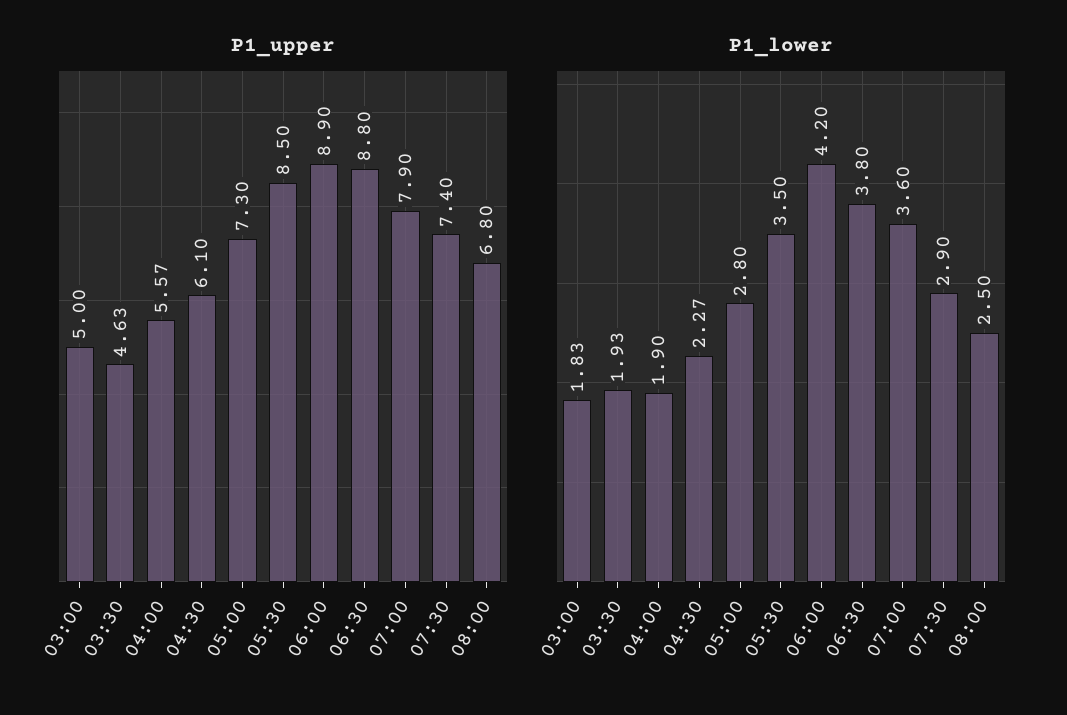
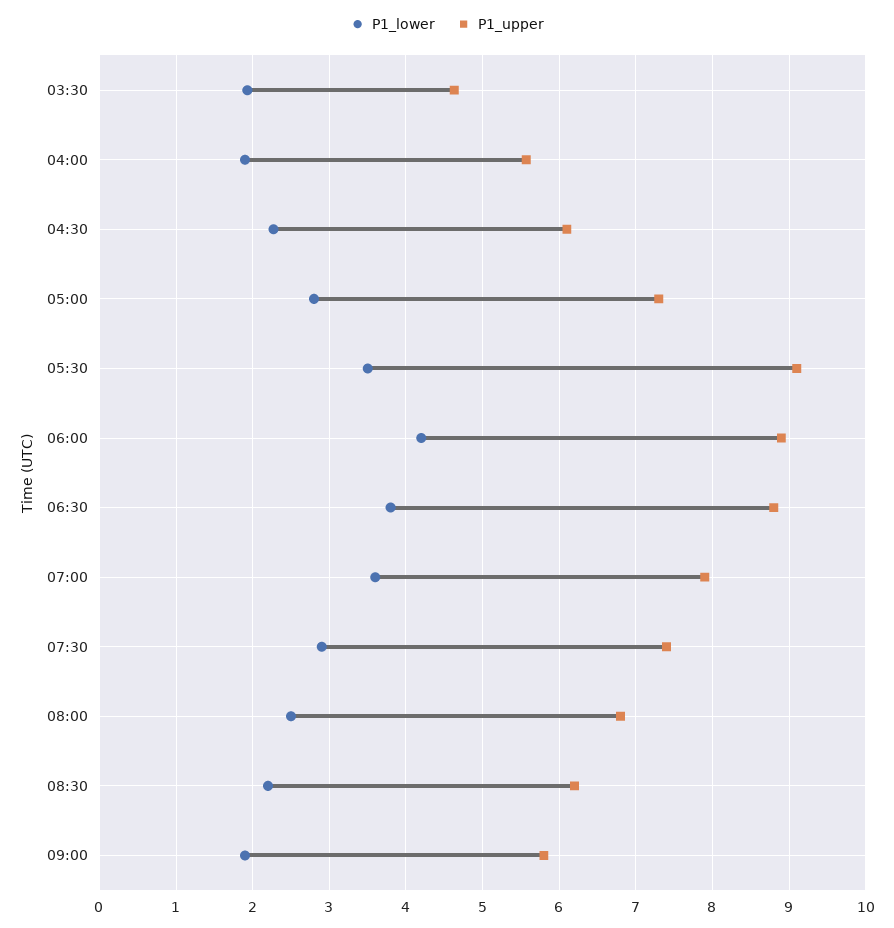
P1_upper, 03:00: 5 -> none
P1_upper, 05:30: 8.5 -> 9.1
P1_lower, 03:00: 1.83 -> none
P1_lower, 08:30: none -> 2.2
P1_upper, 08:30: none -> 6.2
P1_lower, 09:00: none -> 1.9
P1_upper, 09:00: none -> 5.8

